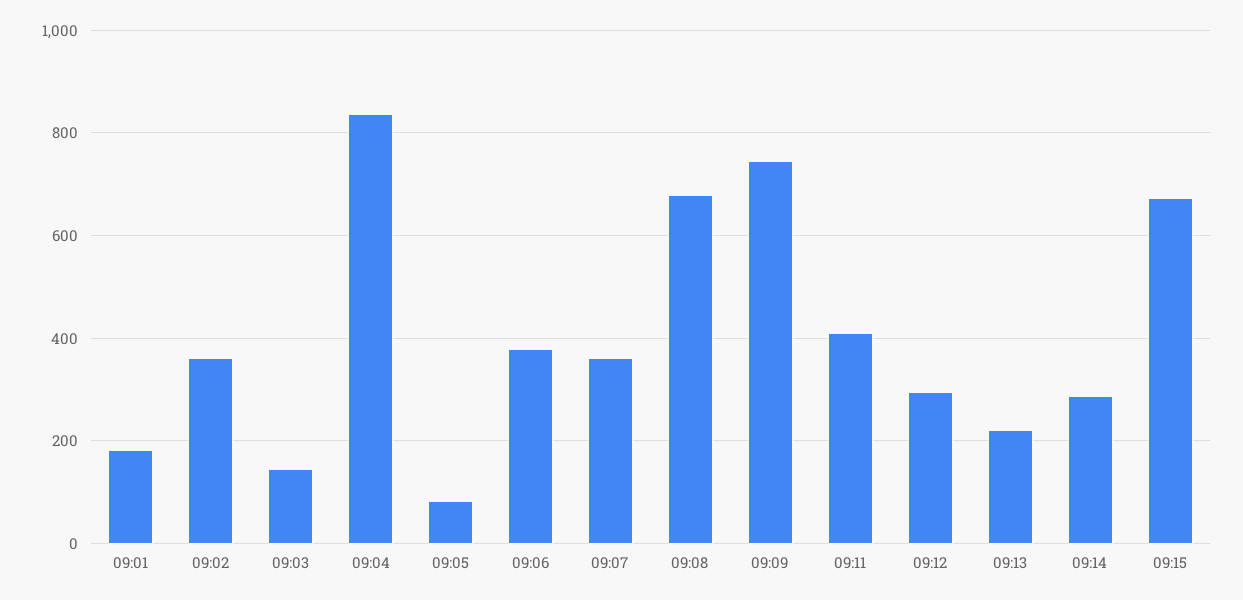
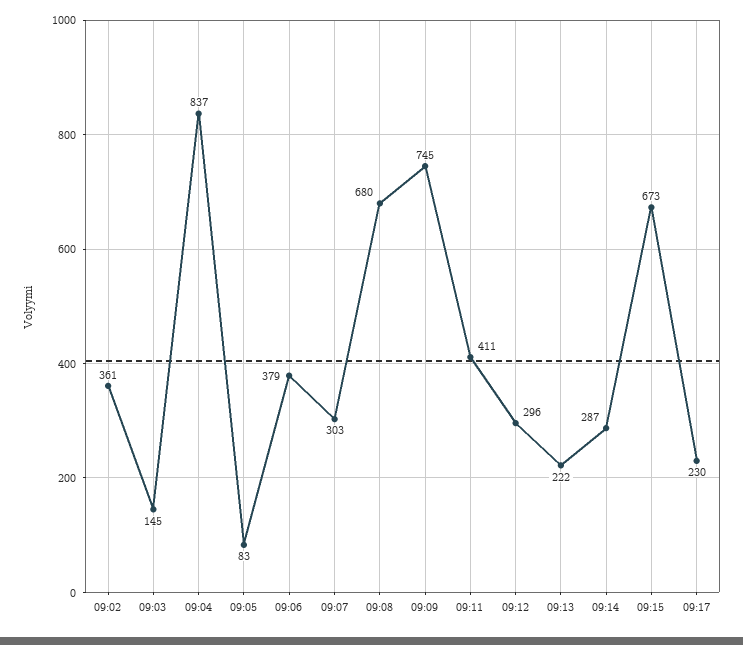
09:01: 180 -> none
09:07: 360 -> 303
09:17: none -> 230

